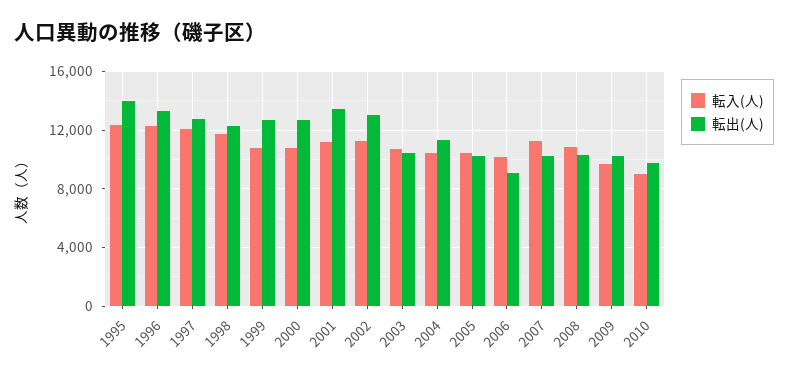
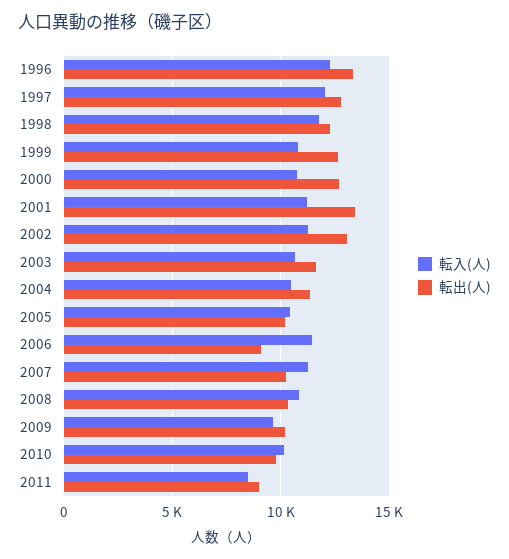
転入(人), 1995: 12500 -> none
転出(人), 1995: 14000 -> none
転出(人), 2003: 10500 -> 11500
転入(人), 2006: 10000 -> 11500
転入(人), 2010: 9000 -> 10000
転入(人), 2011: none -> 8500
転出(人), 2011: none -> 9000

